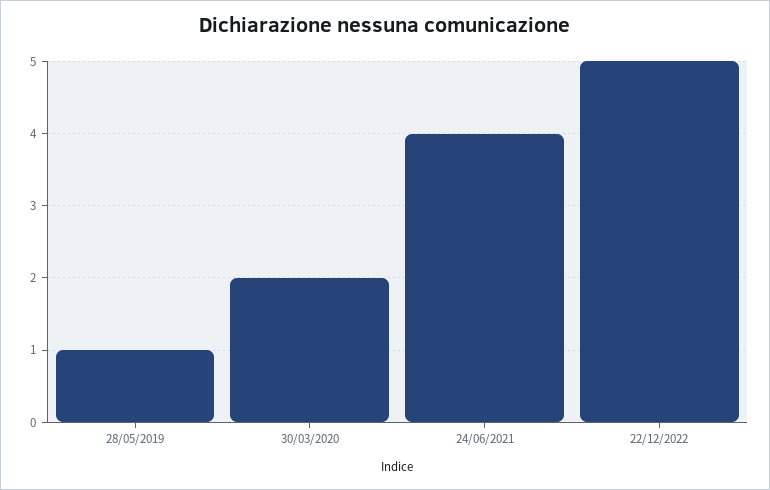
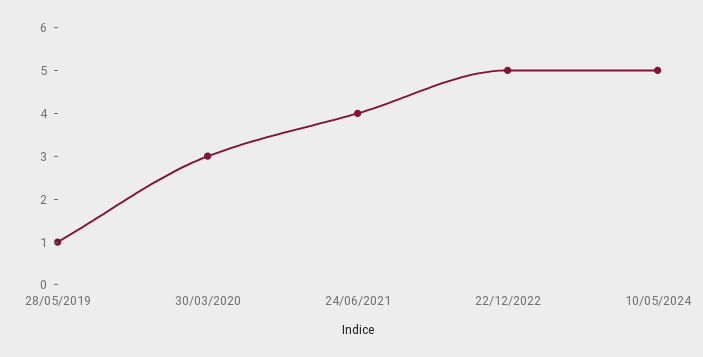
30/03/2020: 2 -> 3
10/05/2024: none -> 5

